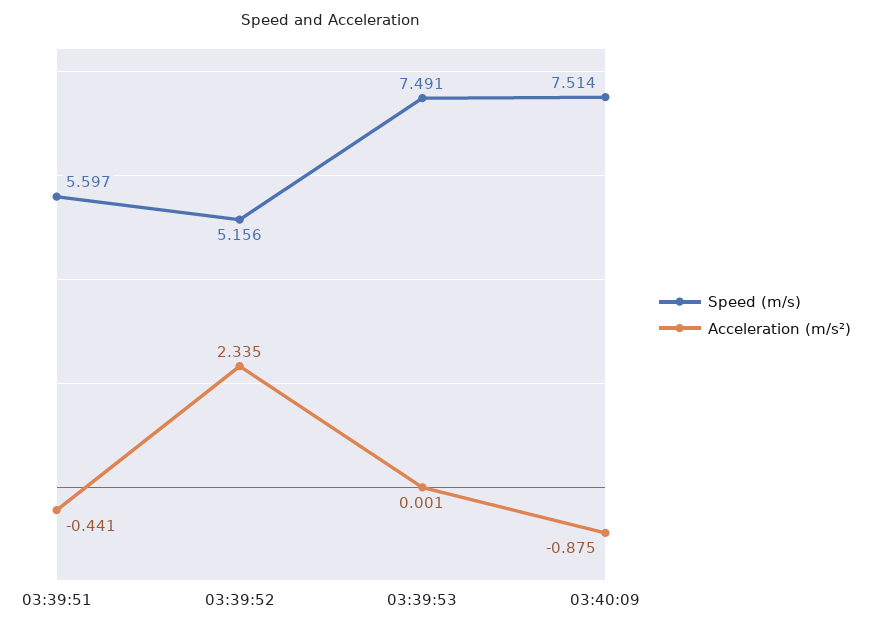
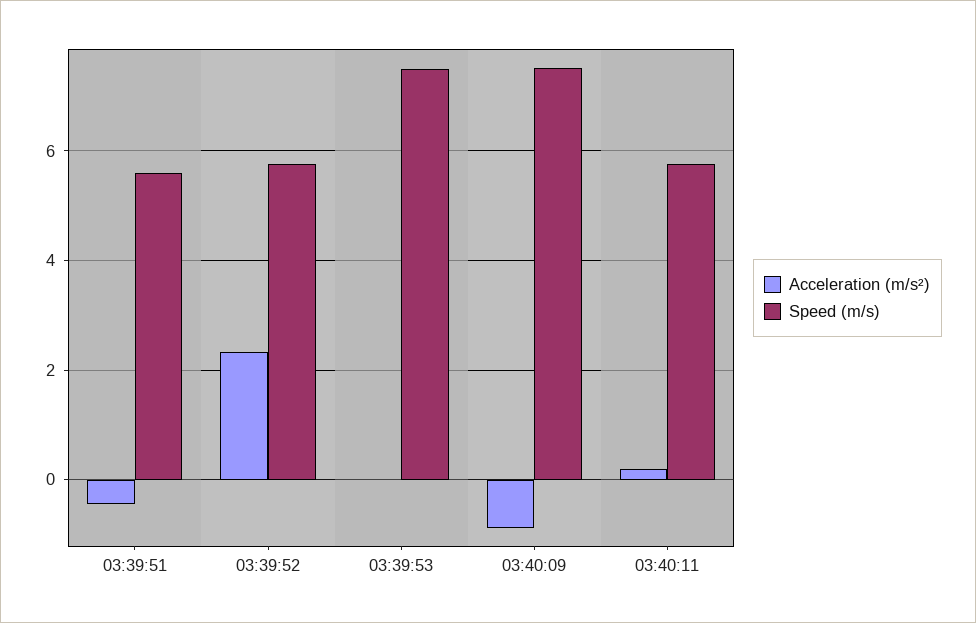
Speed (m/s), 03:39:52: 5.156 -> 5.8
Acceleration (m/s²), 03:40:11: none -> 0.2
Speed (m/s), 03:40:11: none -> 5.8

